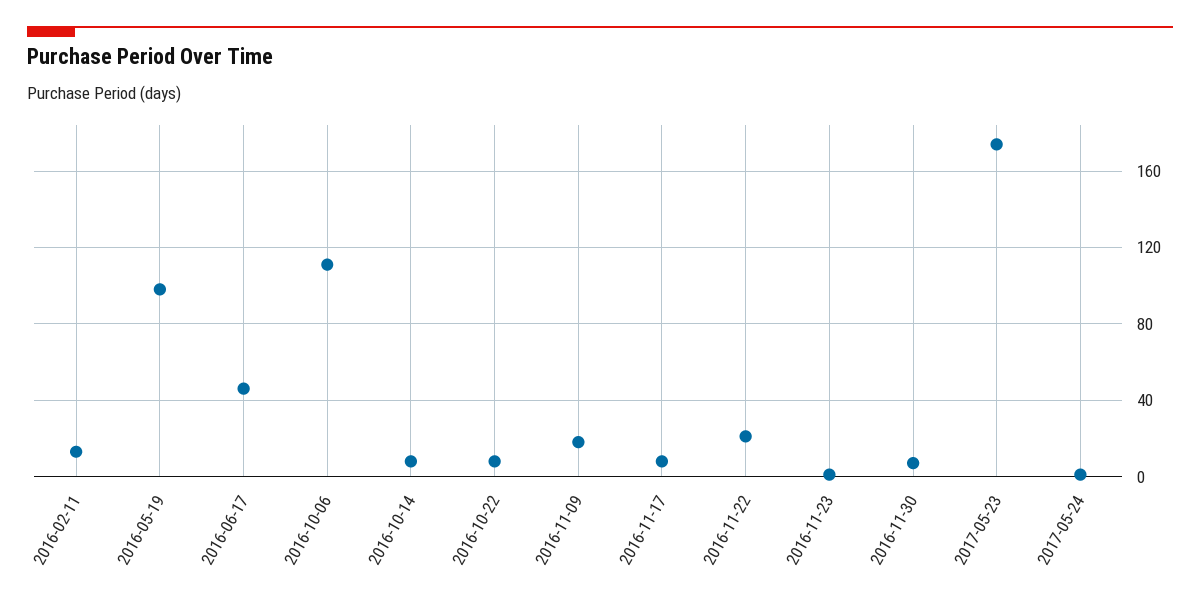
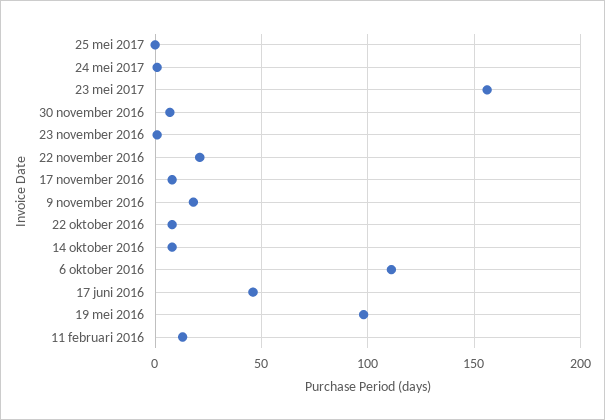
2017-05-23: 175 -> 155
25 mei 2017: none -> 0

